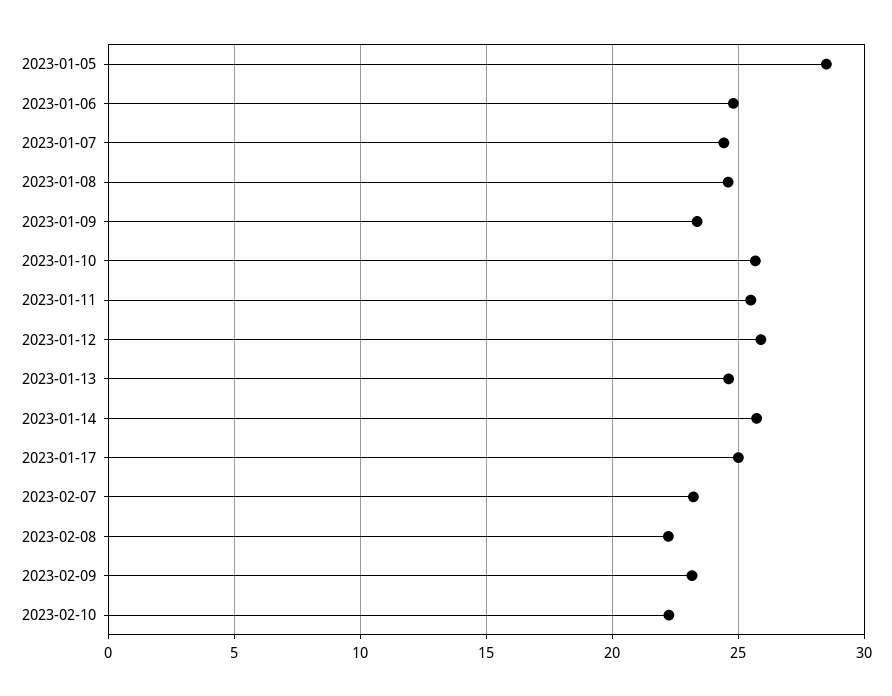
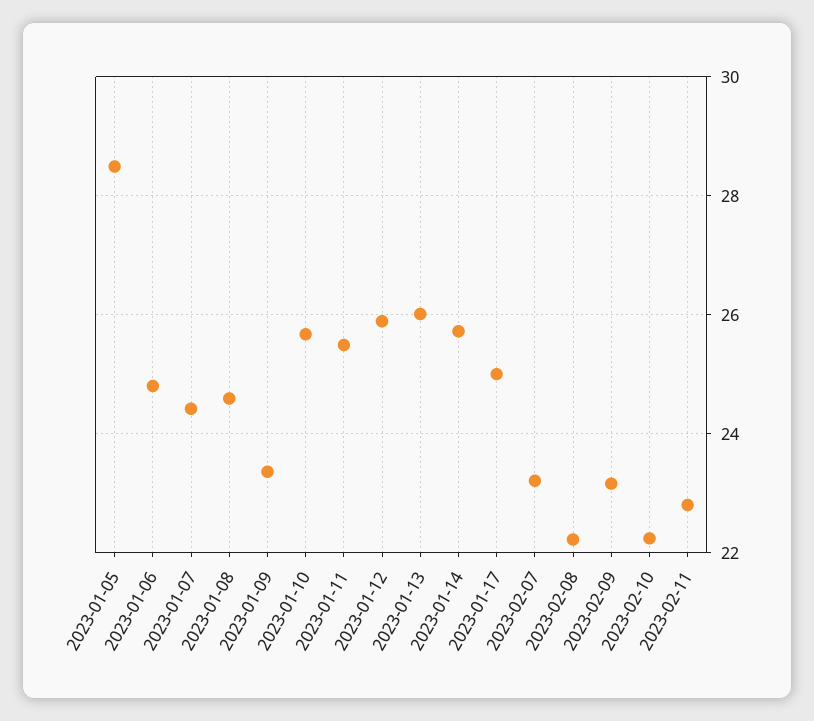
2023-01-13: 24.5 -> 26
2023-02-11: none -> 22.8

